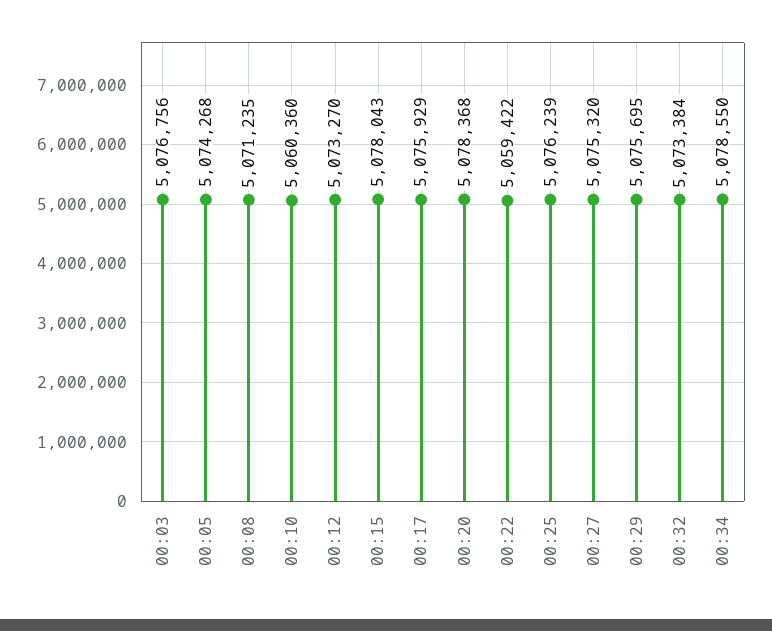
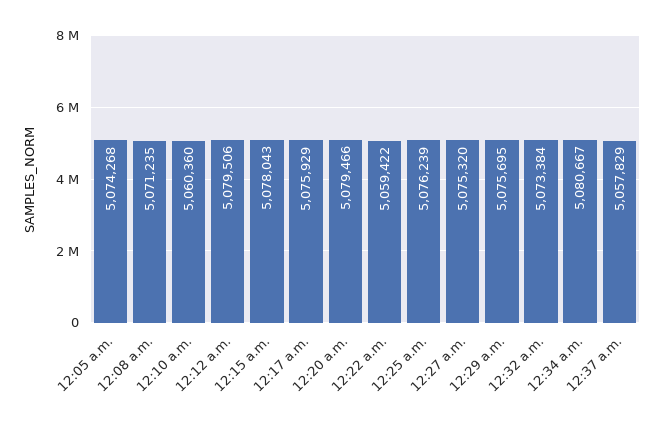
00:03: 5076756 -> none
00:12: 5073270 -> 5079506
00:20: 5078368 -> 5079466
00:34: 5078550 -> 5080667
12:37 a.m.: none -> 5057829

